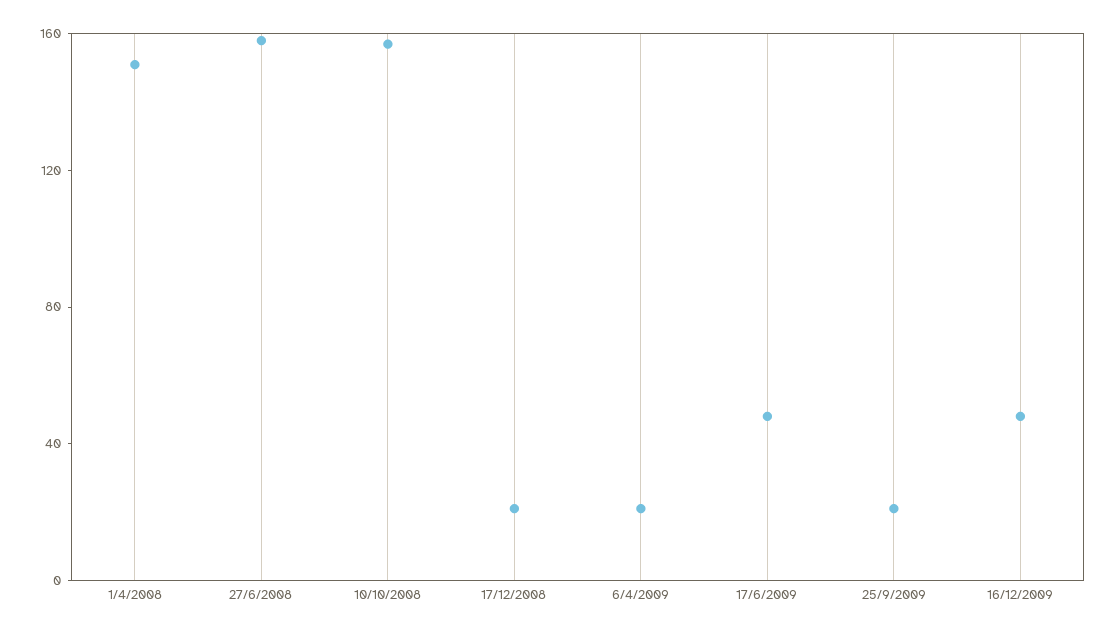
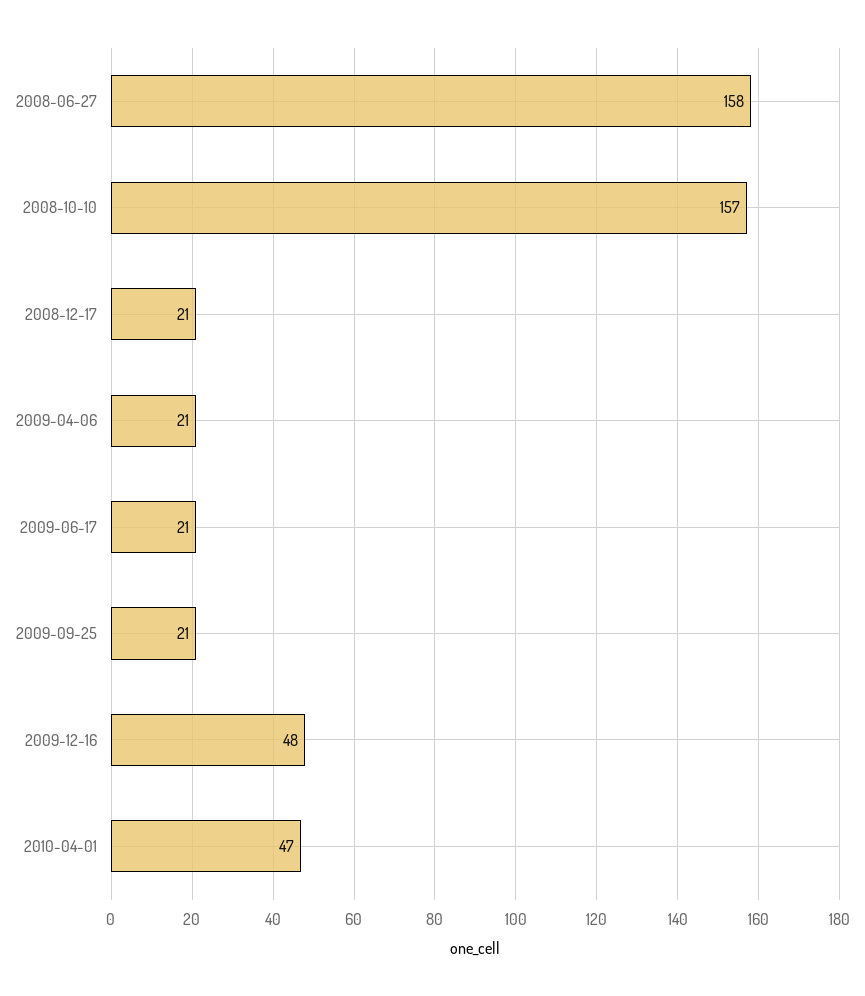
1/4/2008: 150 -> none
17/6/2009: 50 -> 21
2010-04-01: none -> 47

